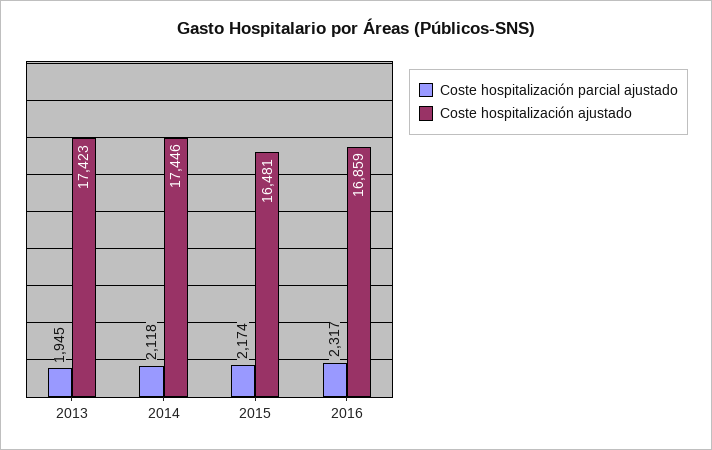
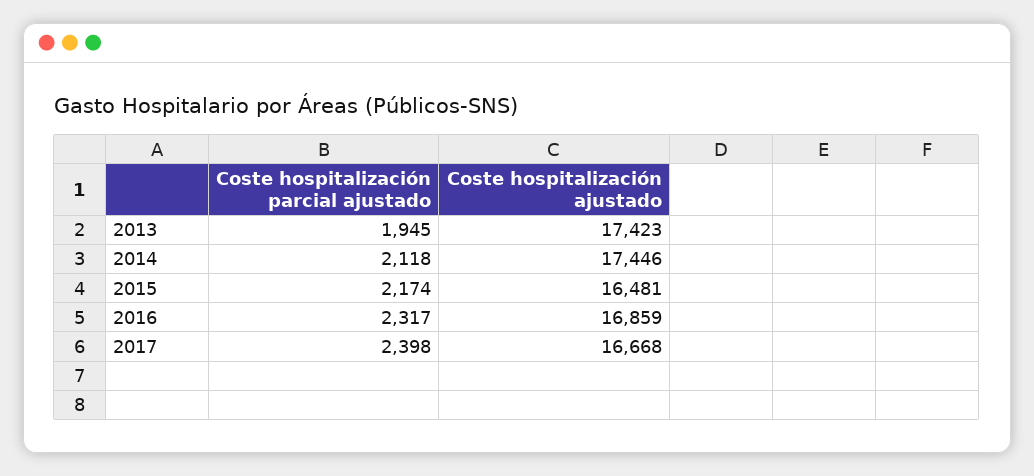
Coste hospitalización parcial ajustado, 2017: none -> 2398
Coste hospitalización ajustado, 2017: none -> 16668

